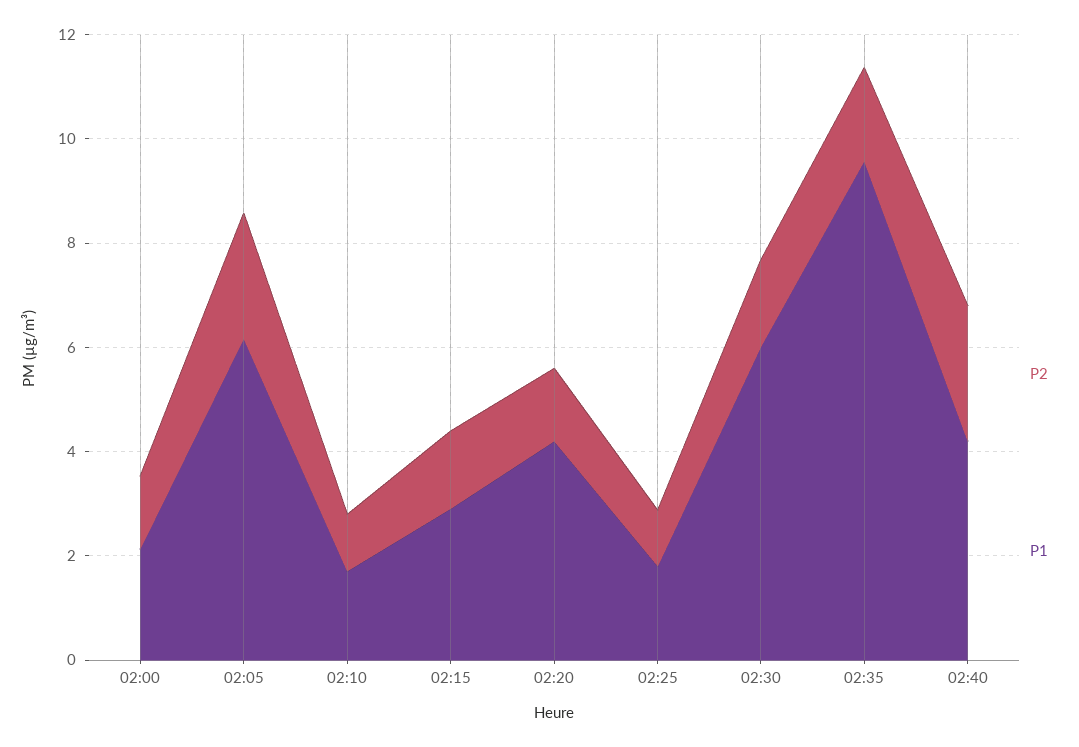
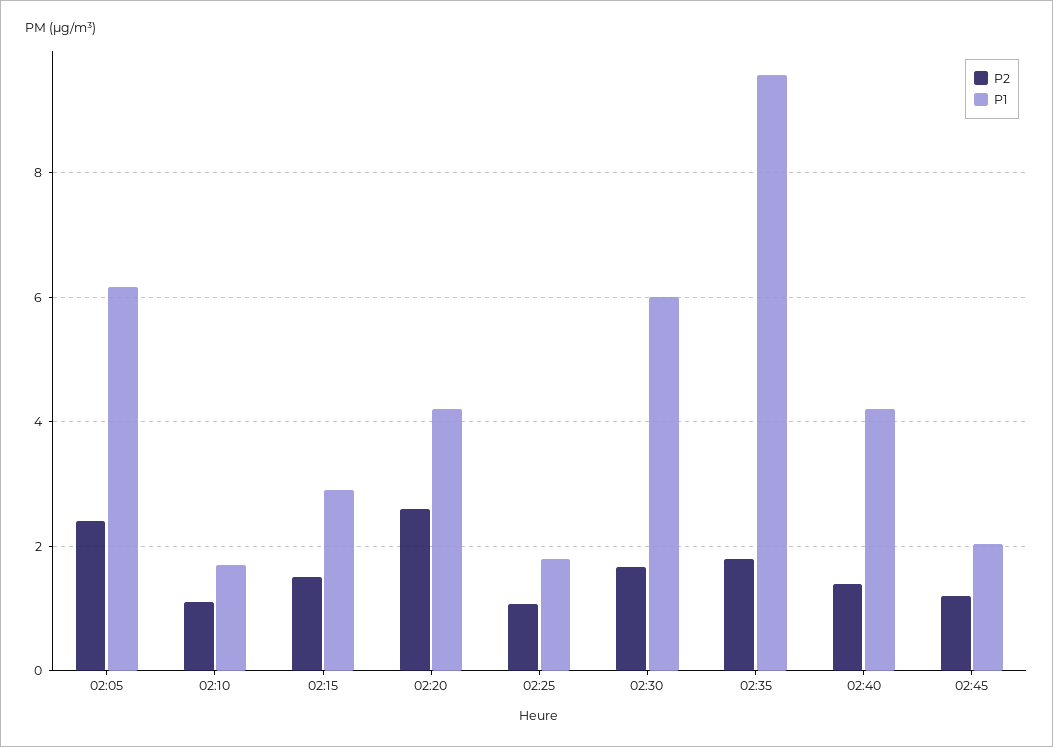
P2, 02:00: 1.5 -> none
P1, 02:00: 2 -> none
P2, 02:20: 1.5 -> 2.6
P2, 02:40: 2.5 -> 1.4
P2, 02:45: none -> 1.2
P1, 02:45: none -> 2

